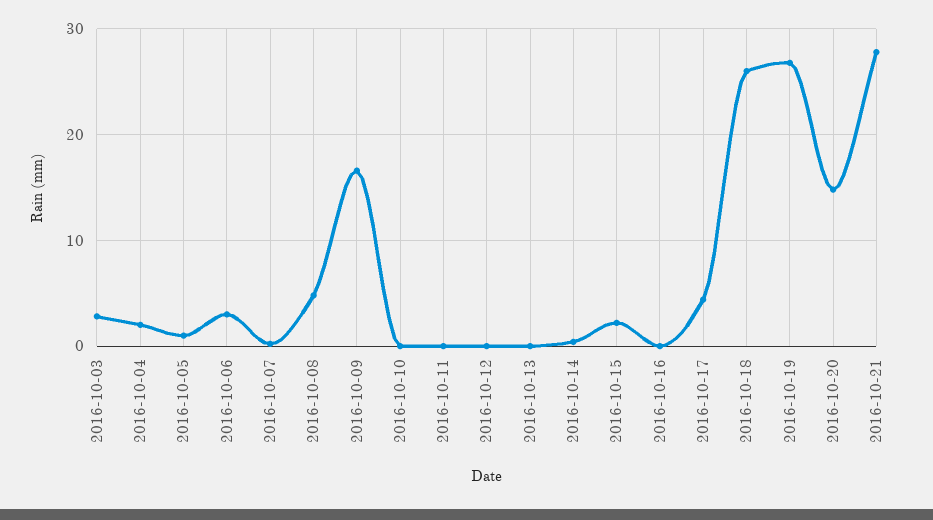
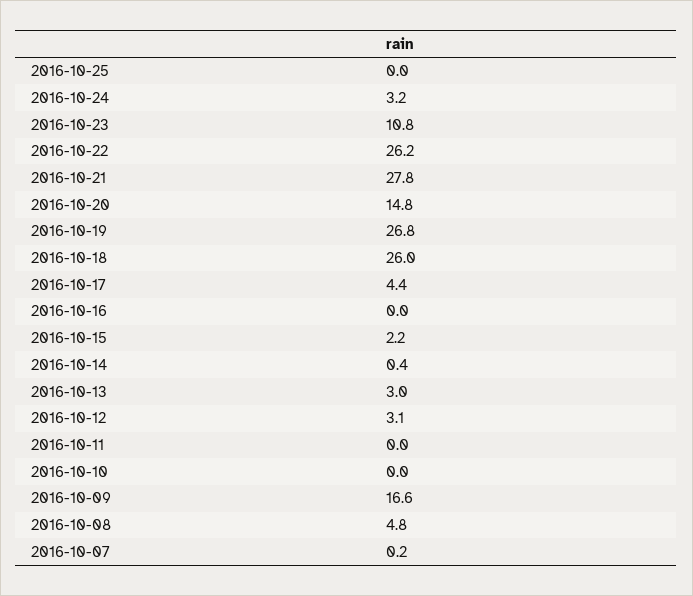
2016-10-03: 3 -> none
2016-10-04: 2 -> none
2016-10-05: 1 -> none
2016-10-06: 3 -> none
2016-10-12: 0 -> 3.1
2016-10-13: 0 -> 3
2016-10-25: none -> 0
2016-10-24: none -> 3.2
2016-10-23: none -> 10.8
2016-10-22: none -> 26.2

